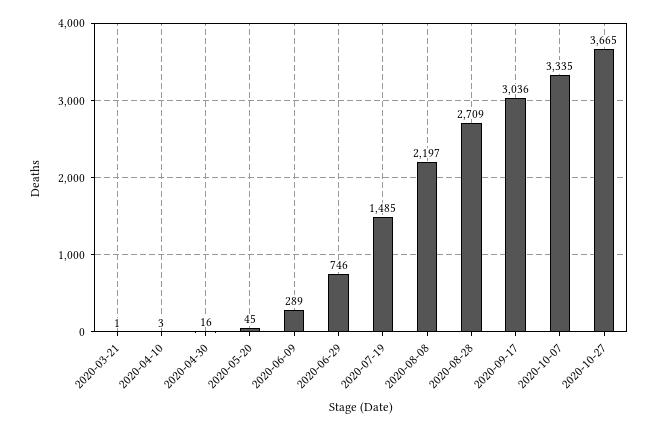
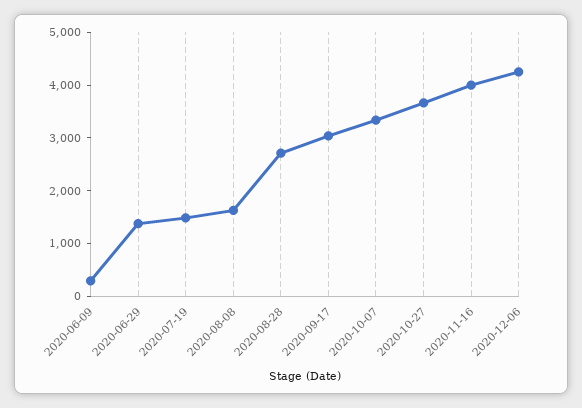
2020-03-21: 1 -> none
2020-04-10: 3 -> none
2020-04-30: 16 -> none
2020-05-20: 45 -> none
2020-06-29: 746 -> 1400
2020-08-08: 2197 -> 1600
2020-11-16: none -> 4000
2020-12-06: none -> 4200

